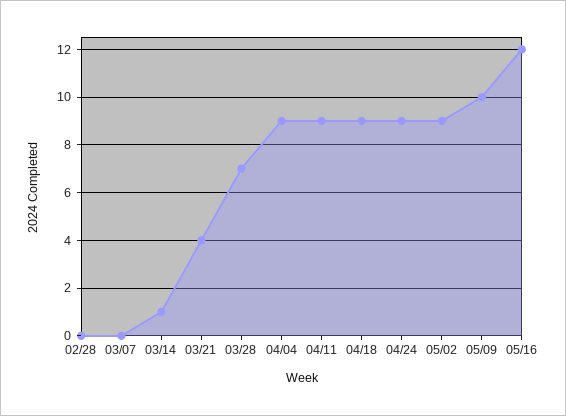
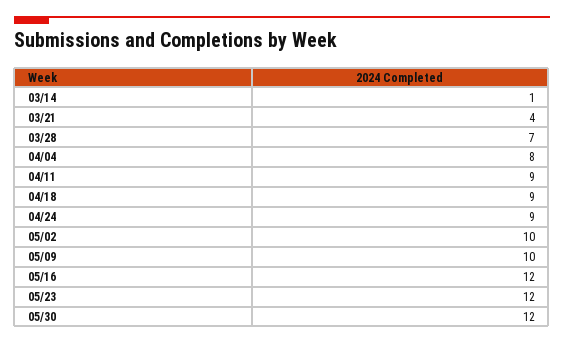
02/28: 0 -> none
03/07: 0 -> none
04/04: 9 -> 8
05/02: 9 -> 10
05/23: none -> 12
05/30: none -> 12

